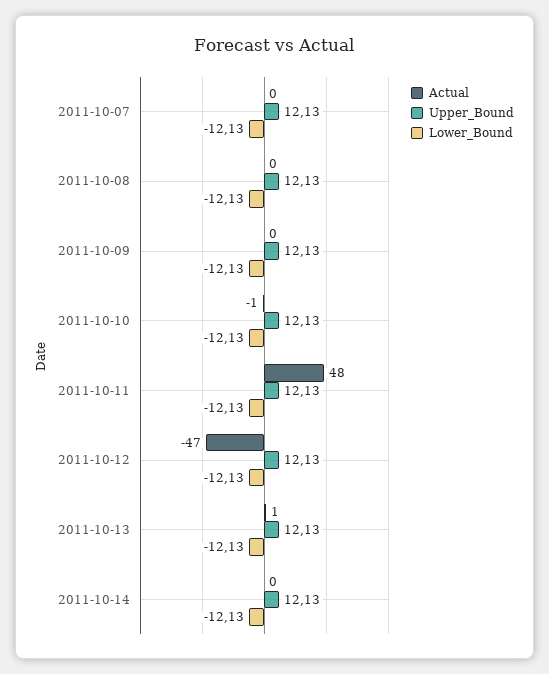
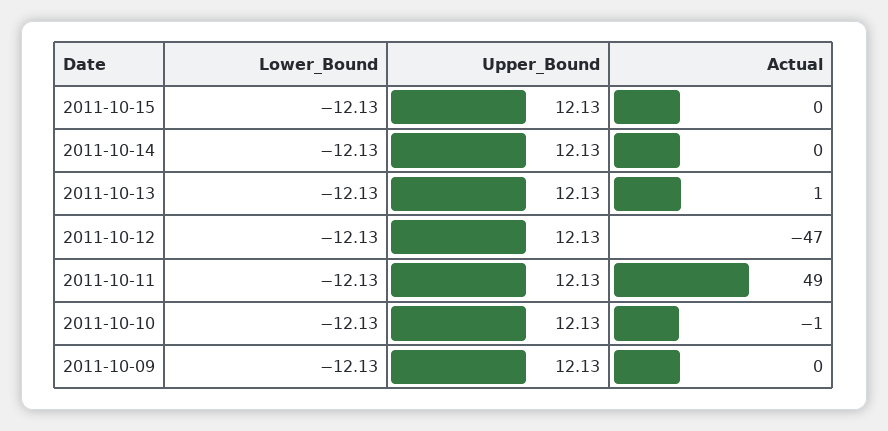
Actual, 2011-10-07: 0 -> none
Upper_Bound, 2011-10-07: 12.13 -> none
Lower_Bound, 2011-10-07: -12.13 -> none
Actual, 2011-10-08: 0 -> none
Upper_Bound, 2011-10-08: 12.13 -> none
Lower_Bound, 2011-10-08: -12.13 -> none
Actual, 2011-10-11: 48 -> 49
Lower_Bound, 2011-10-15: none -> -12.13
Upper_Bound, 2011-10-15: none -> 12.13
Actual, 2011-10-15: none -> 0

